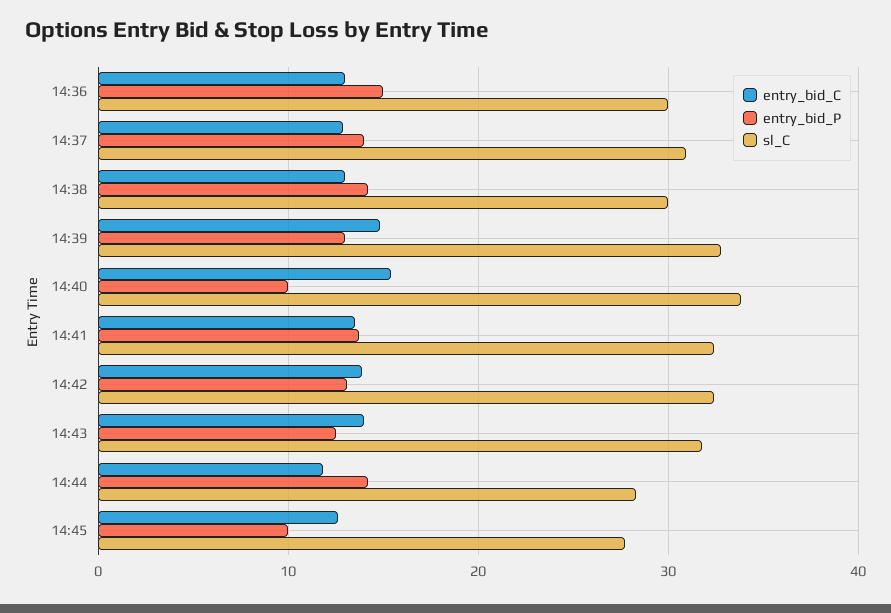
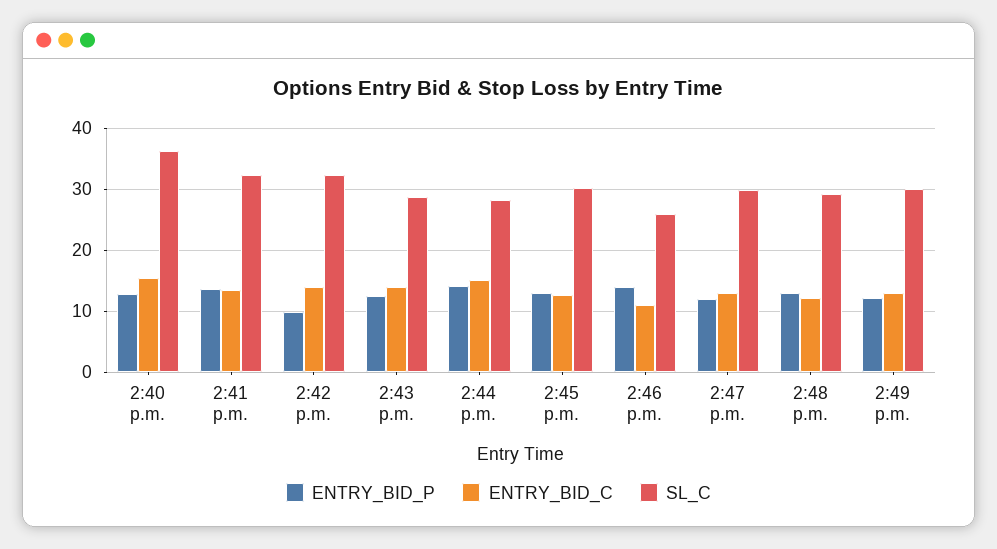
entry_bid_C, 14:36: 13 -> none
entry_bid_P, 14:36: 15 -> none
sl_C, 14:36: 30 -> none
entry_bid_C, 14:37: 13 -> none
entry_bid_P, 14:37: 14 -> none
sl_C, 14:37: 31 -> none
entry_bid_C, 14:38: 13 -> none
entry_bid_P, 14:38: 14 -> none
sl_C, 14:38: 30 -> none
entry_bid_C, 14:39: 15 -> none
entry_bid_P, 14:39: 13 -> none
sl_C, 14:39: 33 -> none
entry_bid_P, 14:40: 10 -> 13
sl_C, 14:40: 34 -> 36
entry_bid_P, 14:42: 13 -> 10
sl_C, 14:43: 32 -> 29
entry_bid_C, 14:44: 12 -> 15
entry_bid_P, 14:45: 10 -> 13
sl_C, 14:45: 28 -> 30
entry_bid_P, 2:46 p.m.: none -> 14
entry_bid_C, 2:46 p.m.: none -> 11
sl_C, 2:46 p.m.: none -> 26
entry_bid_P, 2:47 p.m.: none -> 12
entry_bid_C, 2:47 p.m.: none -> 13
sl_C, 2:47 p.m.: none -> 30
entry_bid_P, 2:48 p.m.: none -> 13
entry_bid_C, 2:48 p.m.: none -> 12
sl_C, 2:48 p.m.: none -> 29
entry_bid_P, 2:49 p.m.: none -> 12
entry_bid_C, 2:49 p.m.: none -> 13
sl_C, 2:49 p.m.: none -> 30

